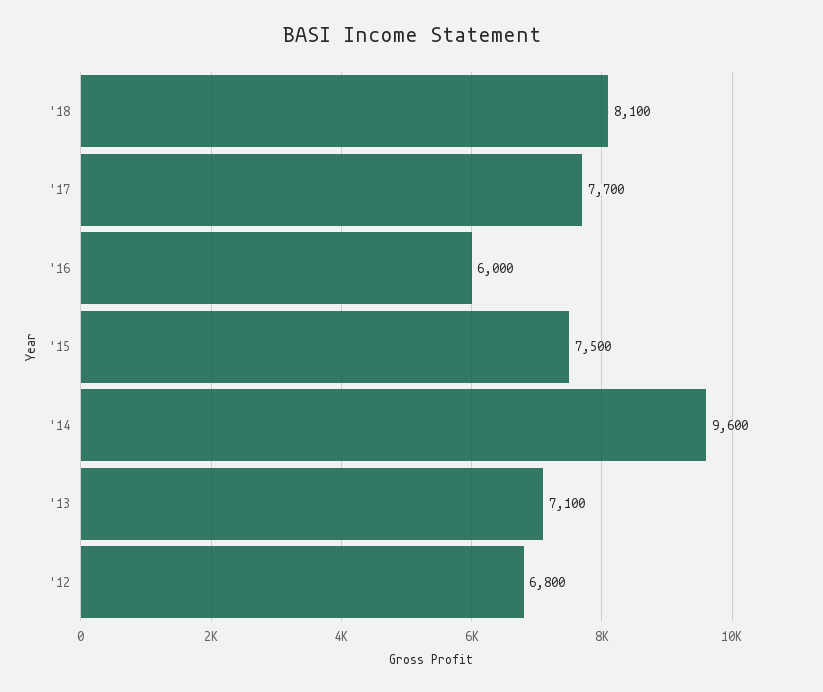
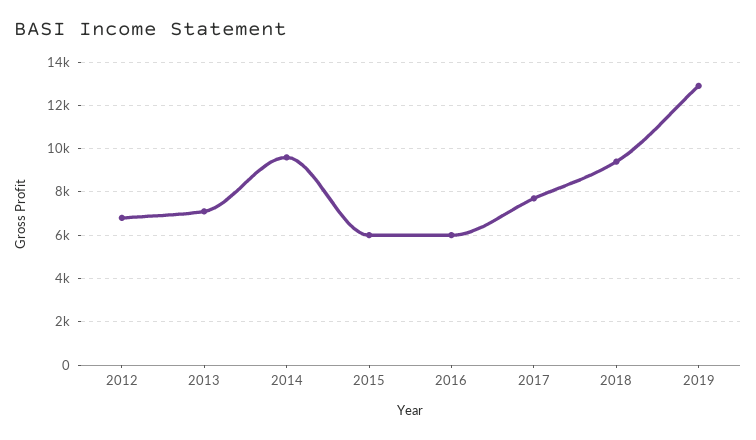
'18: 8100 -> 9500
'15: 7500 -> 6000
2019: none -> 13000

